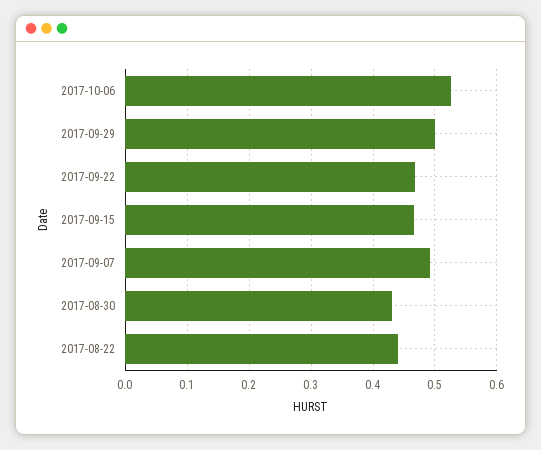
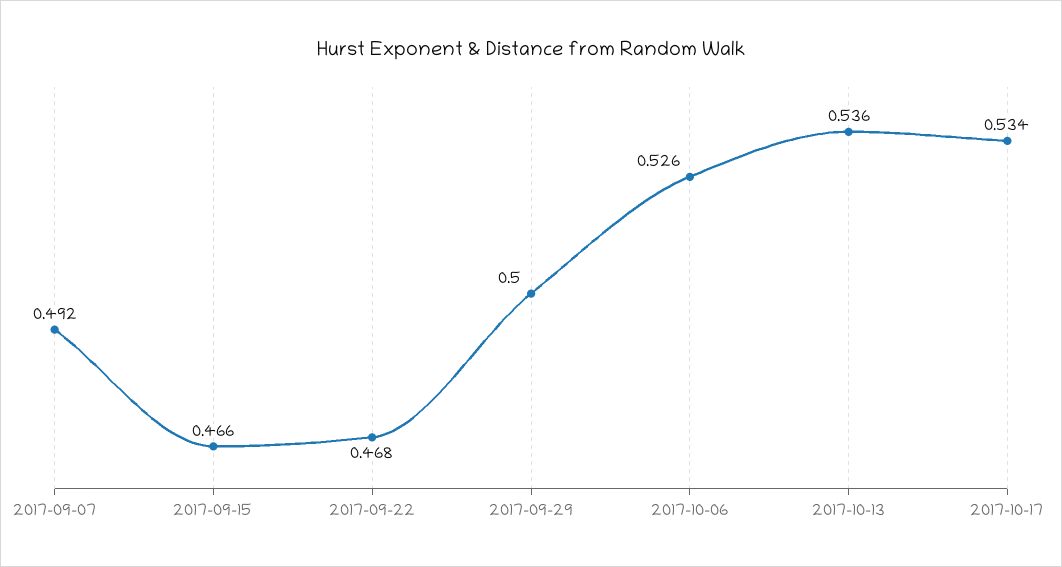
2017-08-30: 0.43 -> none
2017-08-22: 0.44 -> none
2017-10-13: none -> 0.536
2017-10-17: none -> 0.534

